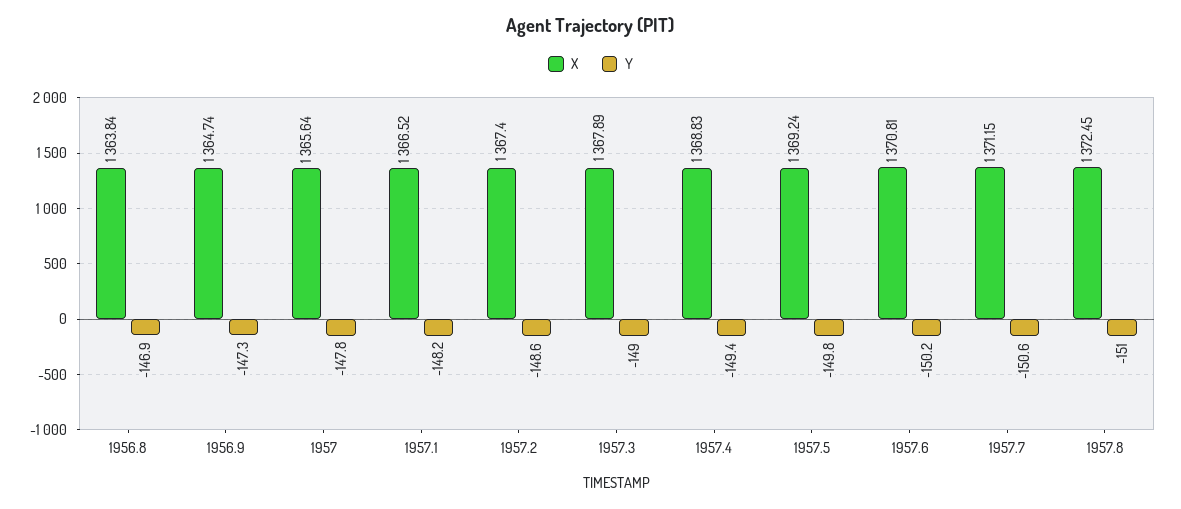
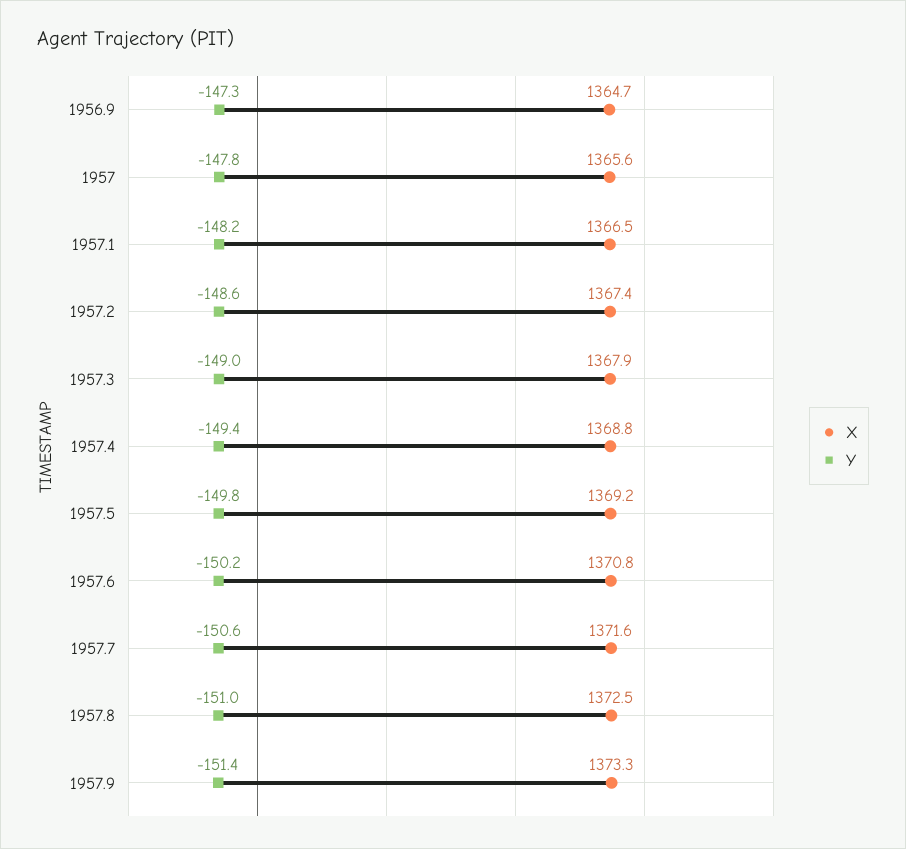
X, 1956.8: 1363.84 -> none
Y, 1956.8: -146.9 -> none
X, 1957.7: 1371.15 -> 1371.6
X, 1957.9: none -> 1373.3
Y, 1957.9: none -> -151.4

